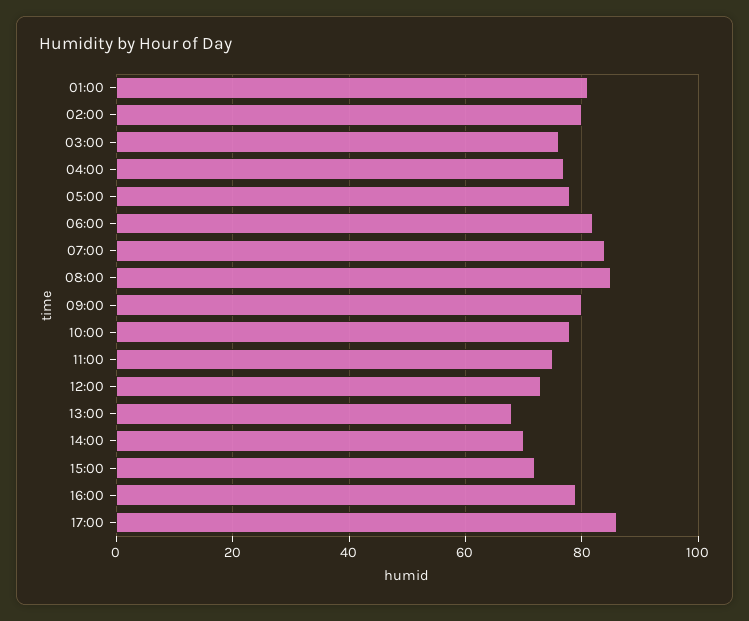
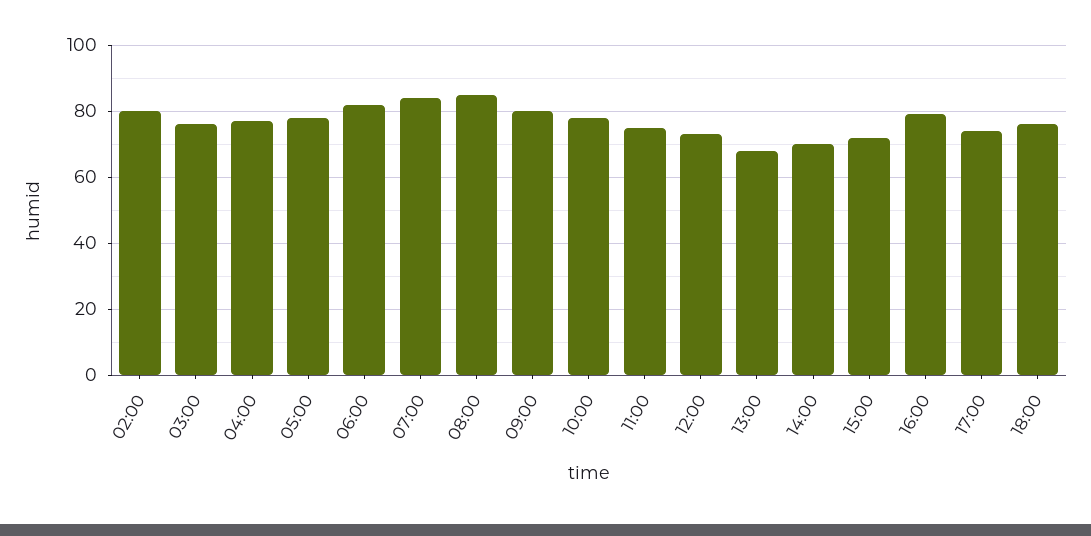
01:00: 80 -> none
17:00: 85 -> 75
18:00: none -> 75

